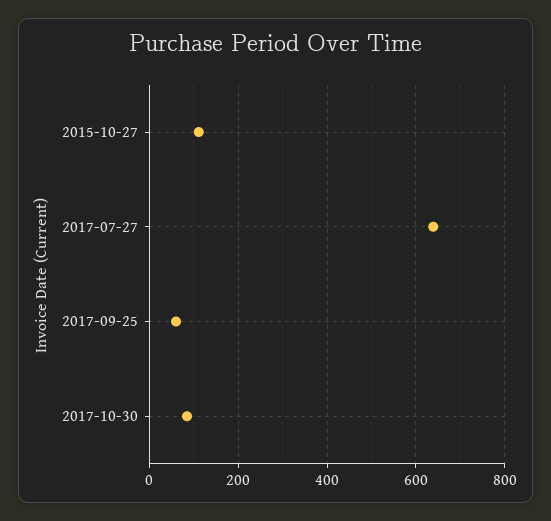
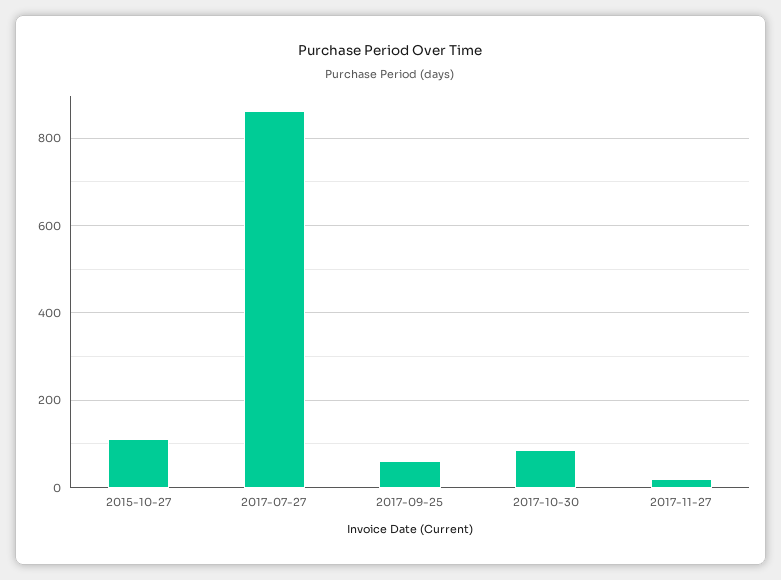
2017-07-27: 640 -> 860
2017-11-27: none -> 20

